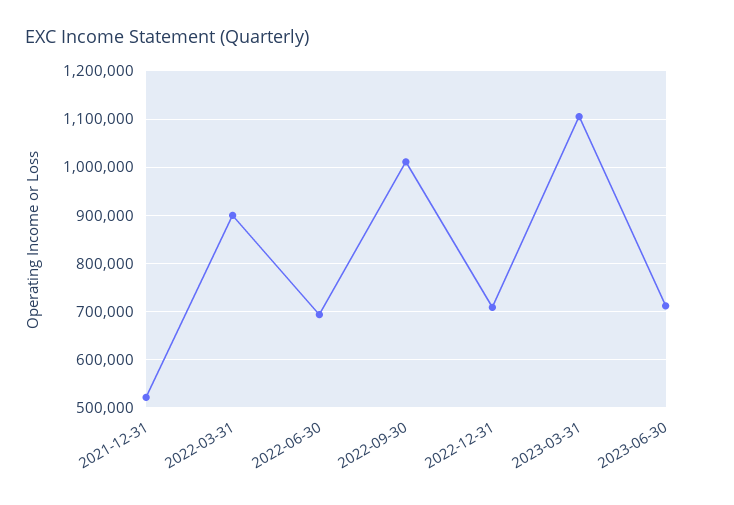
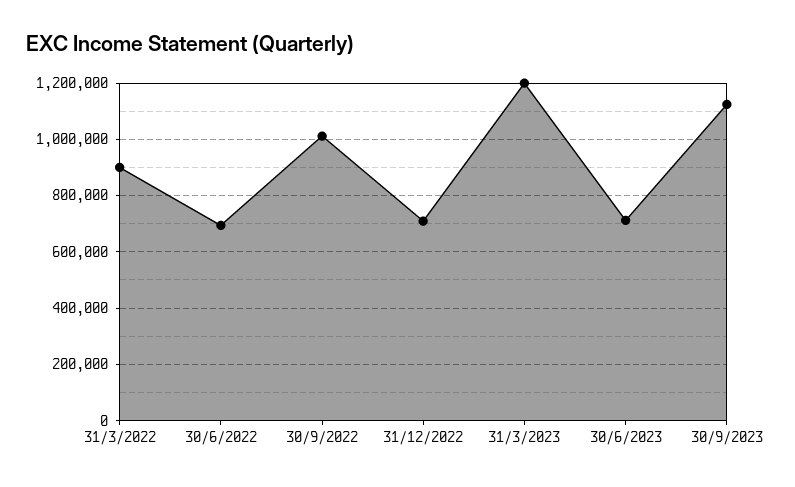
2021-12-31: 520000 -> none
2023-03-31: 1100000 -> 1200000
30/9/2023: none -> 1125000

